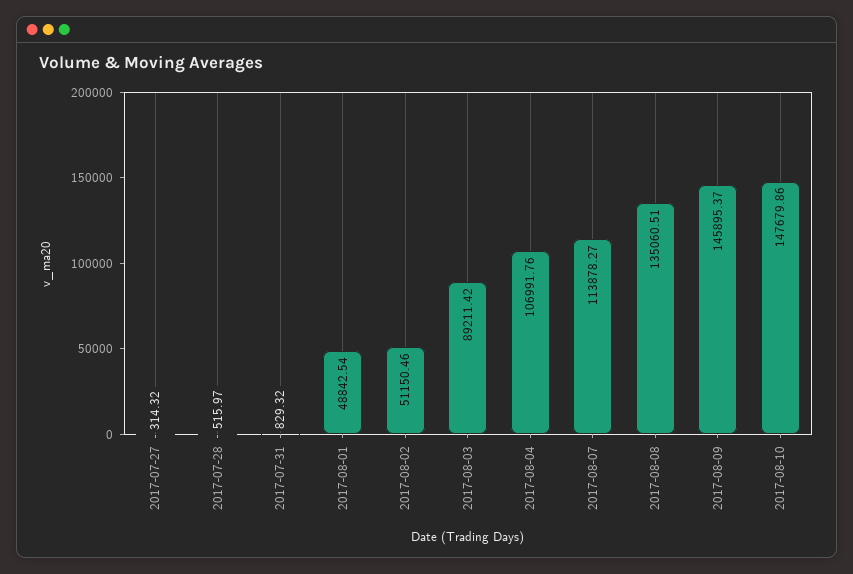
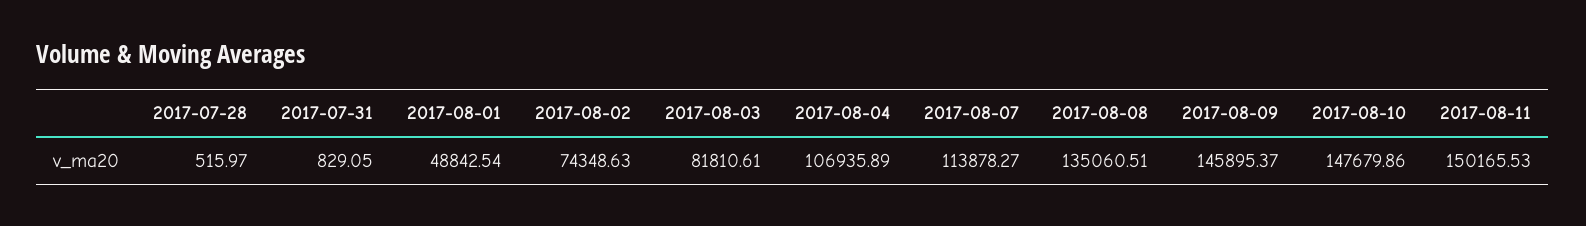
2017-07-27: 314.32 -> none
2017-07-31: 829.32 -> 829.05
2017-08-02: 51150.46 -> 74348.63
2017-08-03: 89211.42 -> 81810.61
2017-08-04: 106991.76 -> 106935.89
2017-08-11: none -> 150165.53

